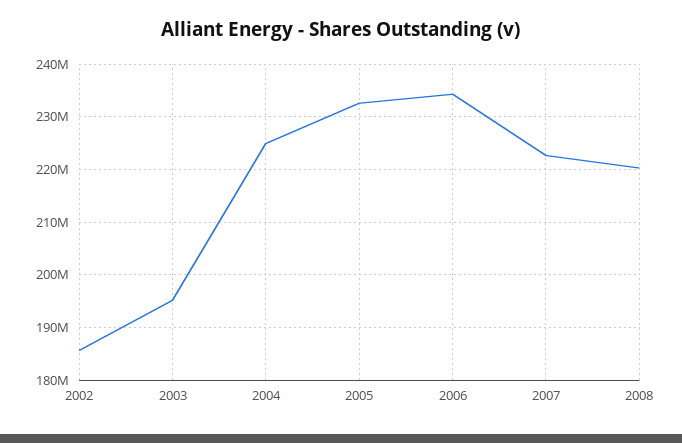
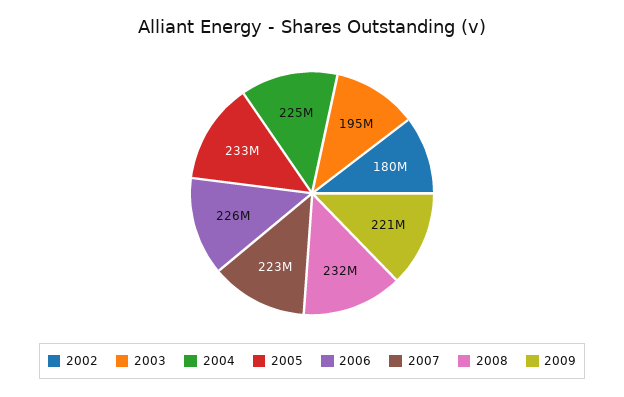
2002: 186000000 -> 180000000
2006: 234000000 -> 226000000
2008: 220000000 -> 232000000
2009: none -> 221000000

